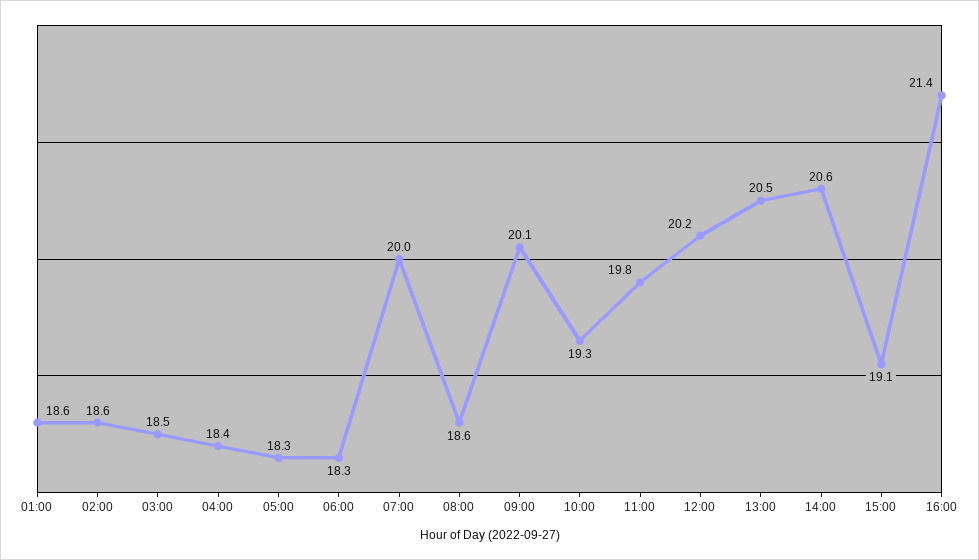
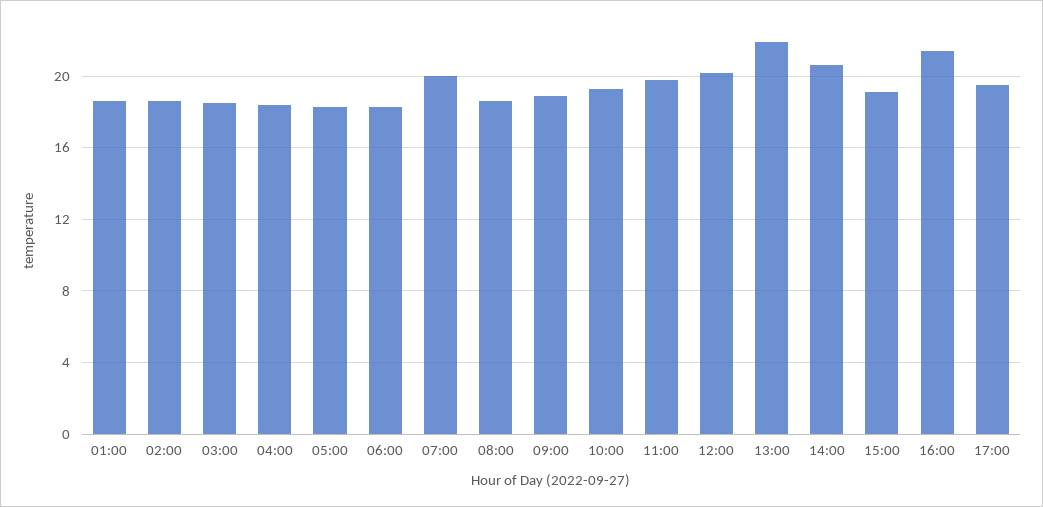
09:00: 20.1 -> 19
13:00: 20.5 -> 22
17:00: none -> 19.5

